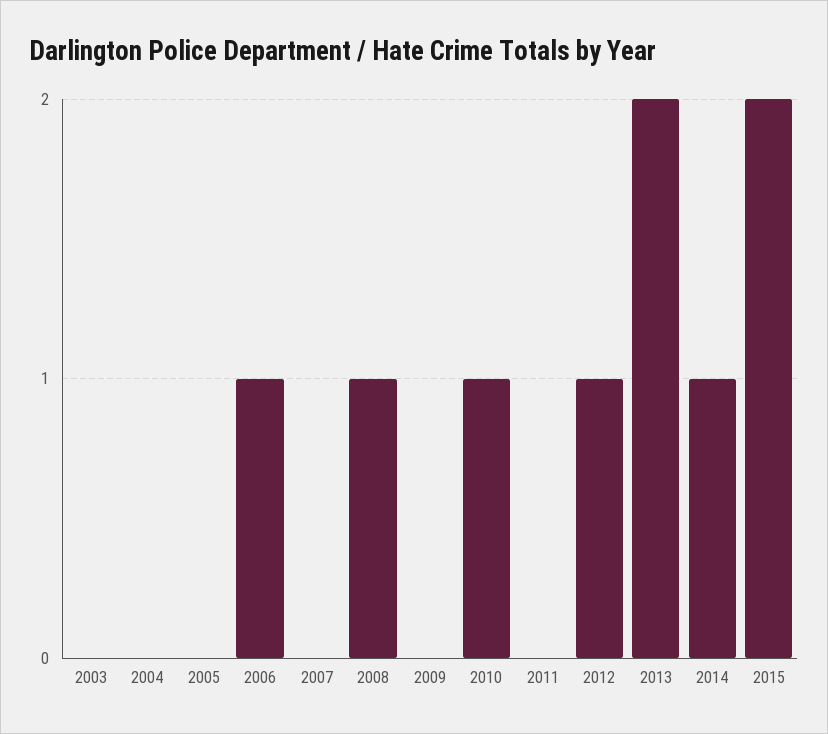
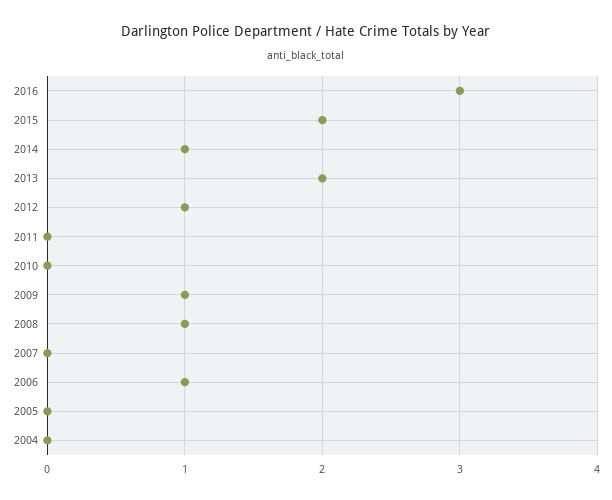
2003: 0 -> none
2009: 0 -> 1
2010: 1 -> 0
2016: none -> 3

